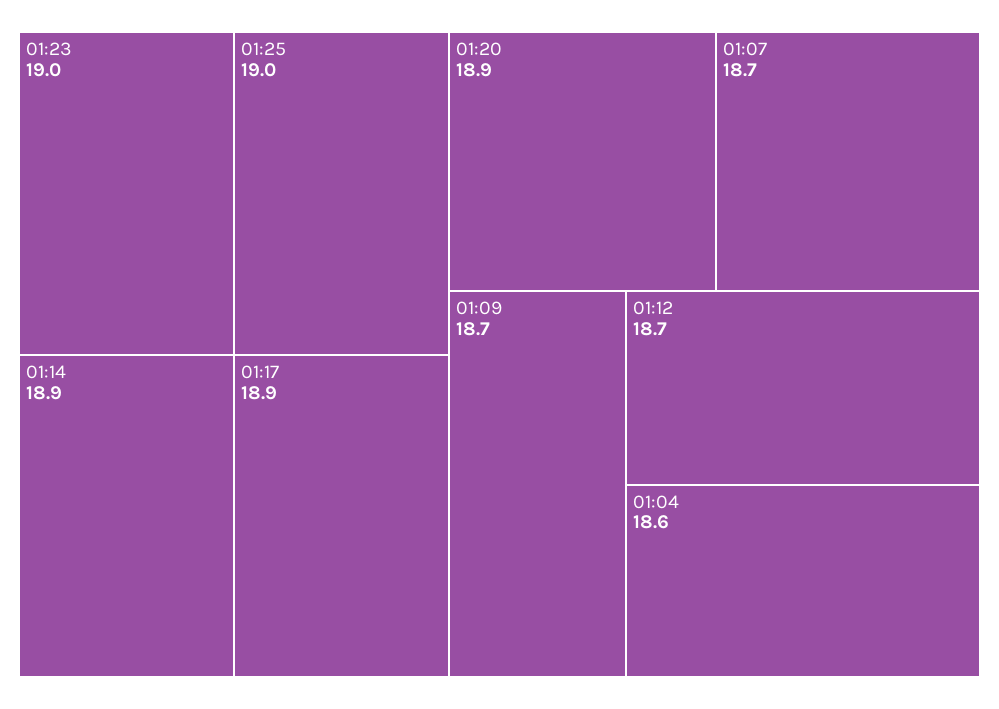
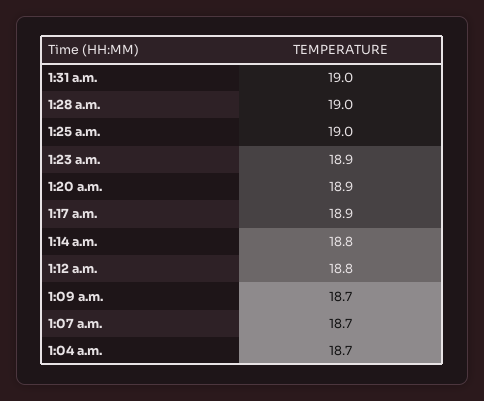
01:23: 19 -> 18.9
01:14: 18.9 -> 18.8
01:12: 18.7 -> 18.8
01:04: 18.6 -> 18.7
1:31 a.m.: none -> 19
1:28 a.m.: none -> 19

